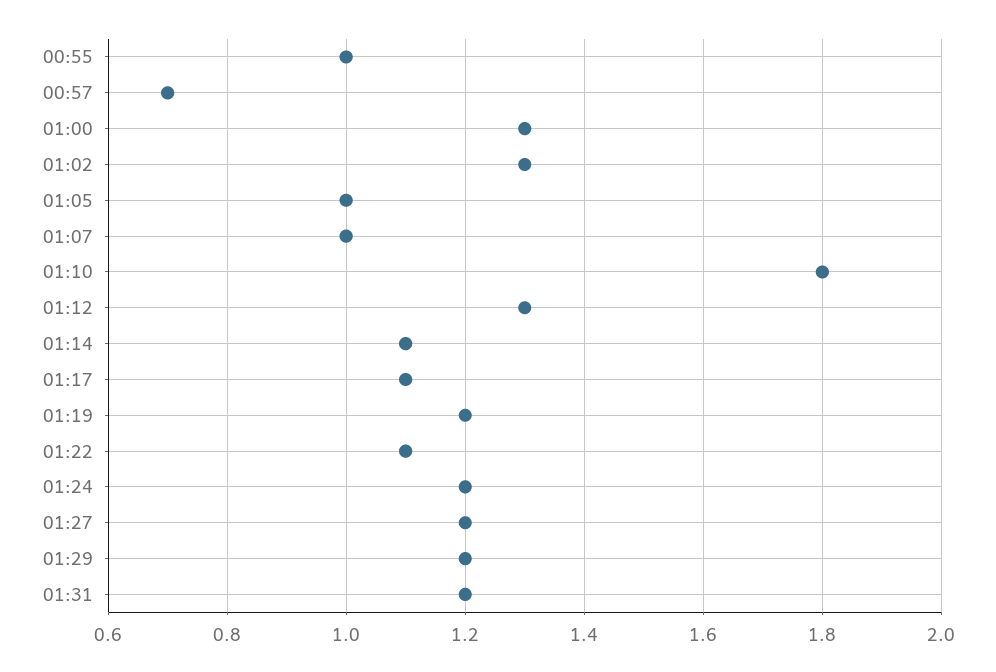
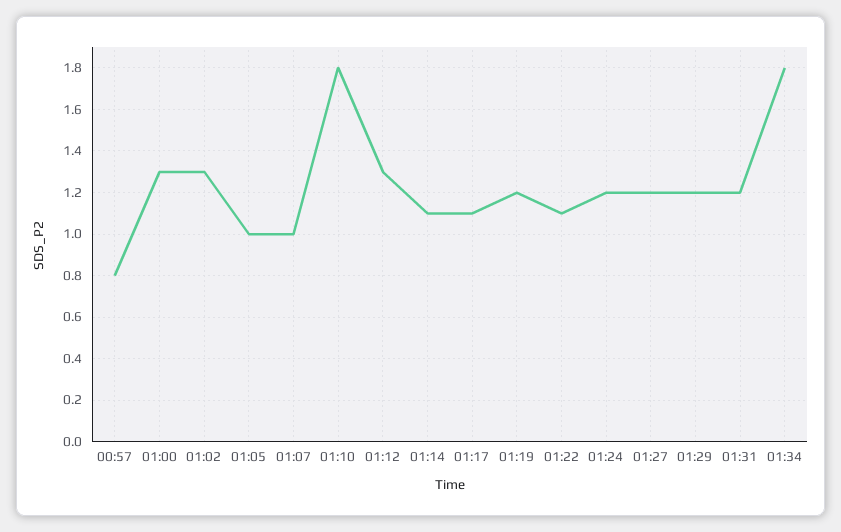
00:55: 1 -> none
00:57: 0.7 -> 0.8
01:34: none -> 1.8

